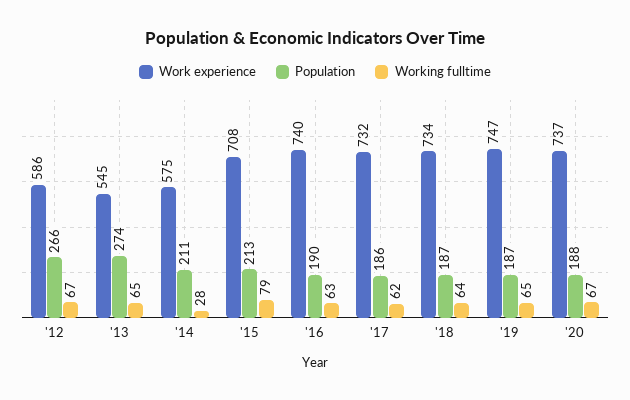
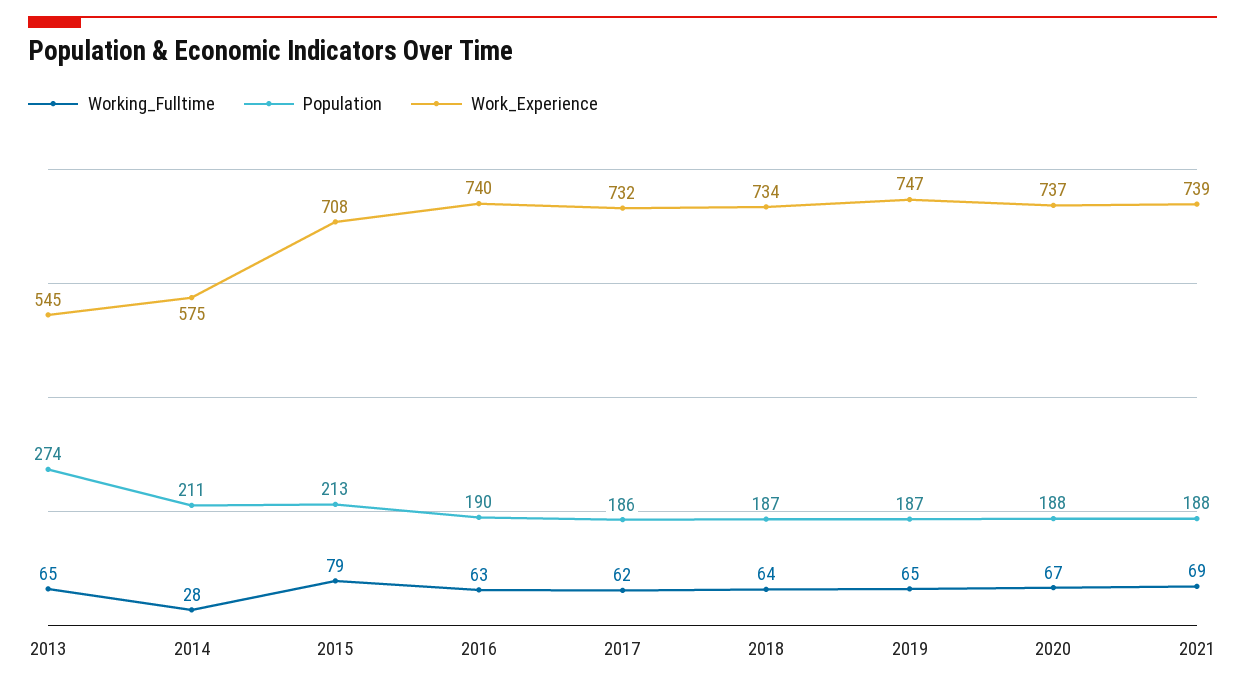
Work experience, '12: 586 -> none
Population, '12: 266 -> none
Working fulltime, '12: 67 -> none
Working fulltime, 2021: none -> 69
Population, 2021: none -> 188
Work experience, 2021: none -> 739

